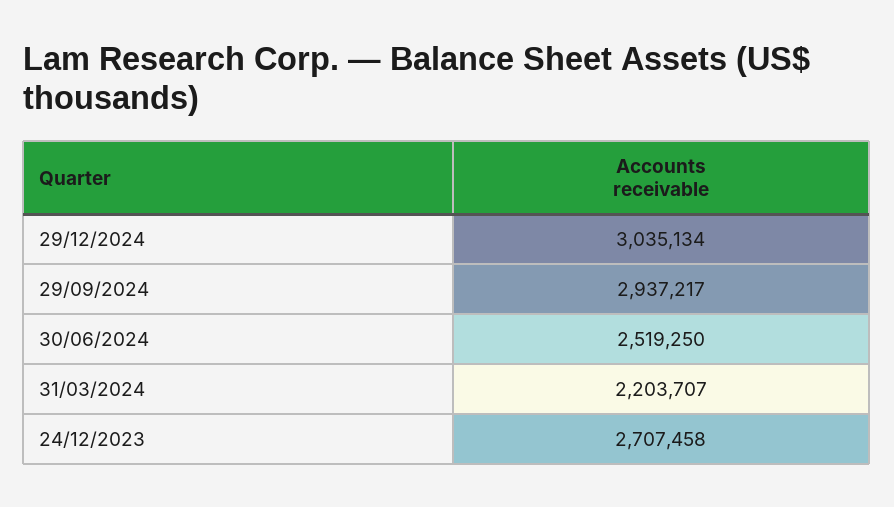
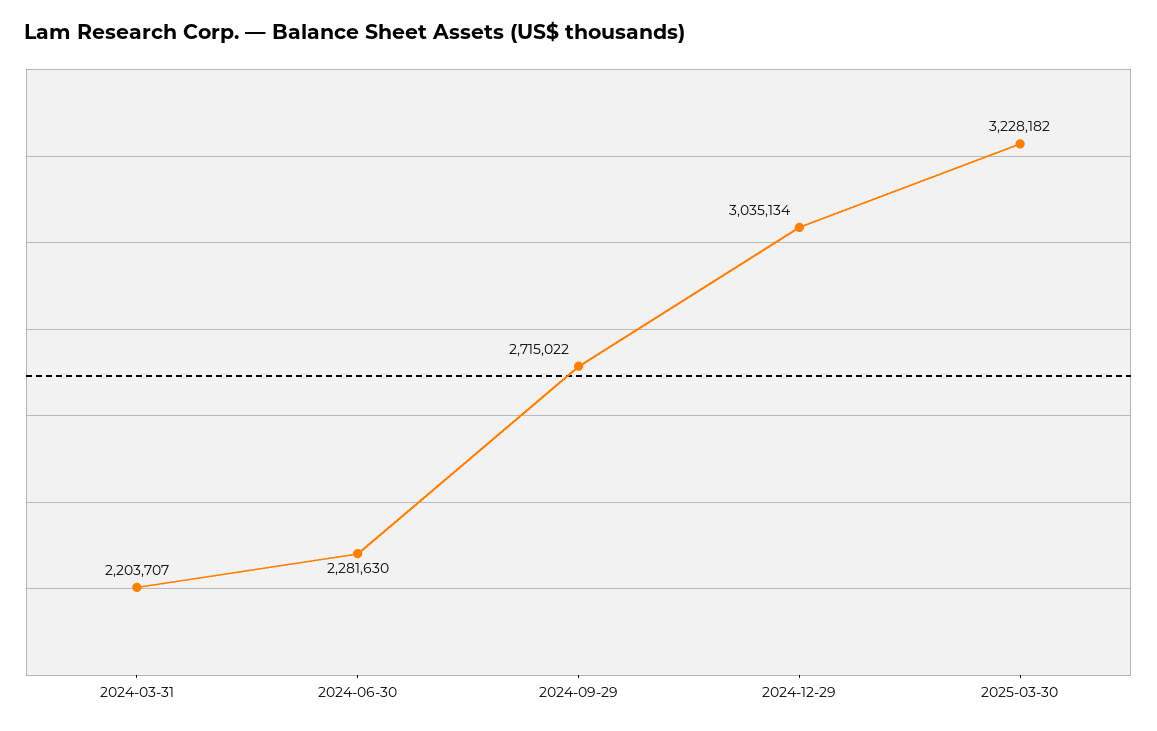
29/09/2024: 2937217 -> 2715022
30/06/2024: 2519250 -> 2281630
24/12/2023: 2707458 -> none
2025-03-30: none -> 3228182

